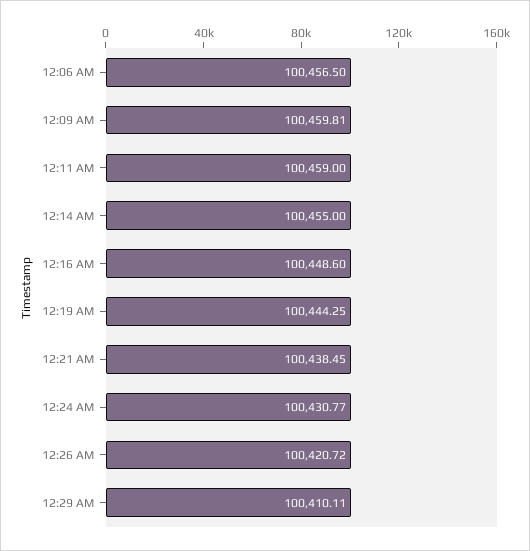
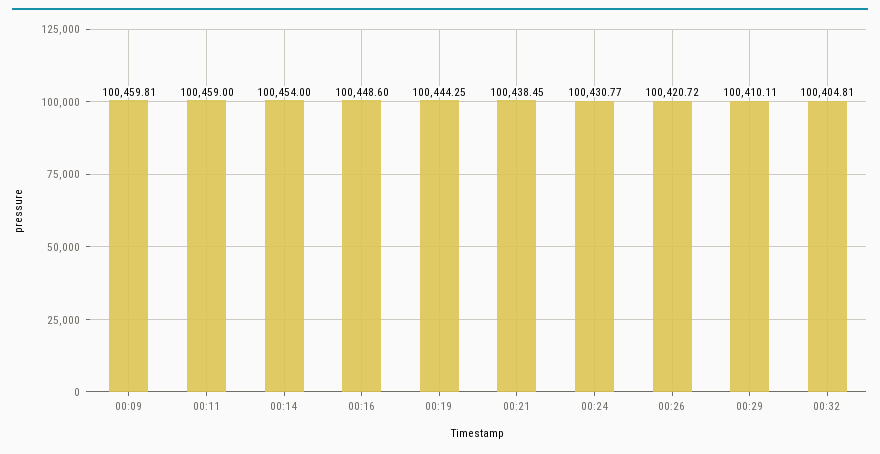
12:06 AM: 100456.5 -> none
12:14 AM: 100455 -> 100454
00:32: none -> 100404.81

